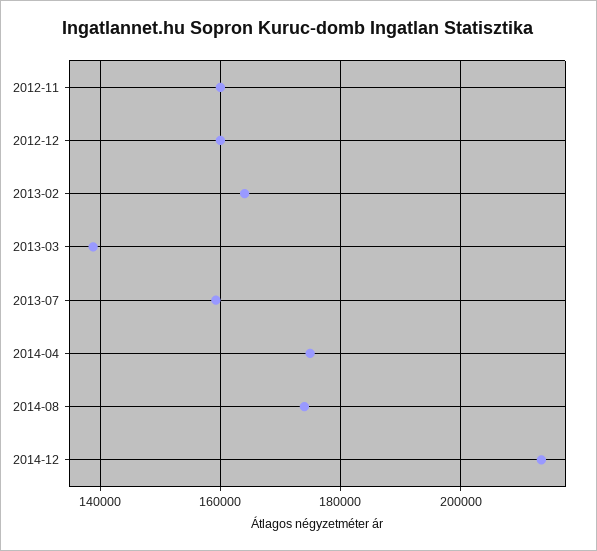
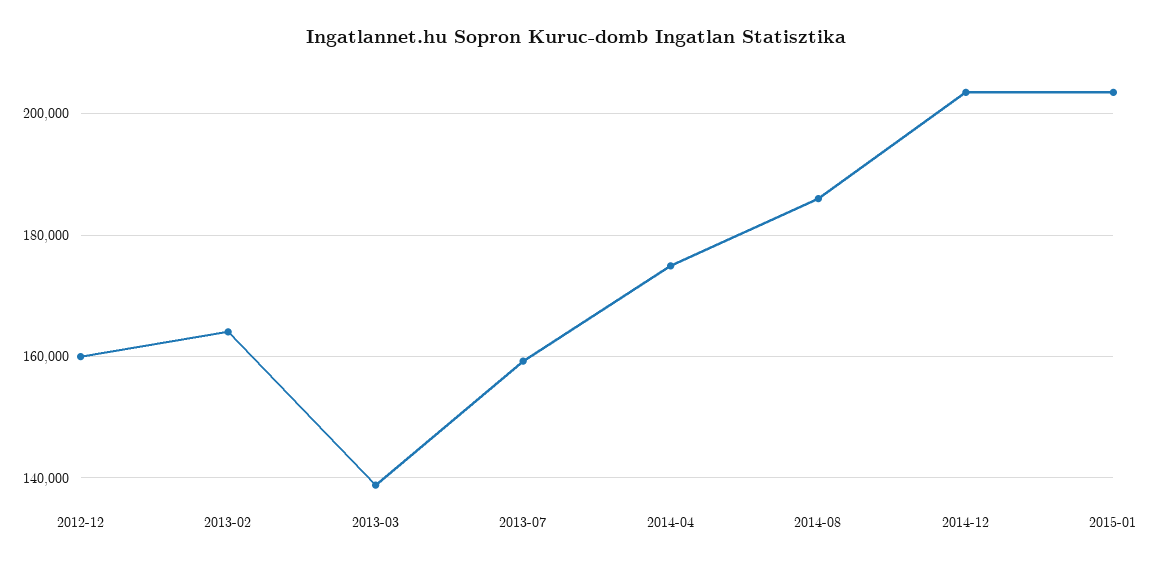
2012-11: 160000 -> none
2014-08: 174000 -> 186000
2014-12: 214000 -> 204000
2015-01: none -> 204000

